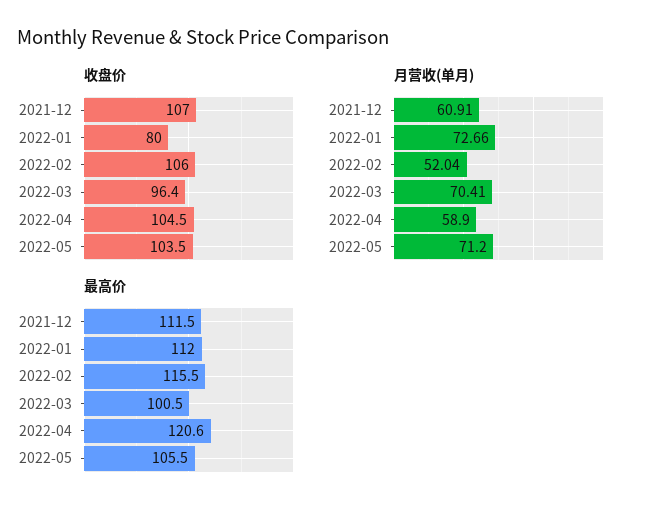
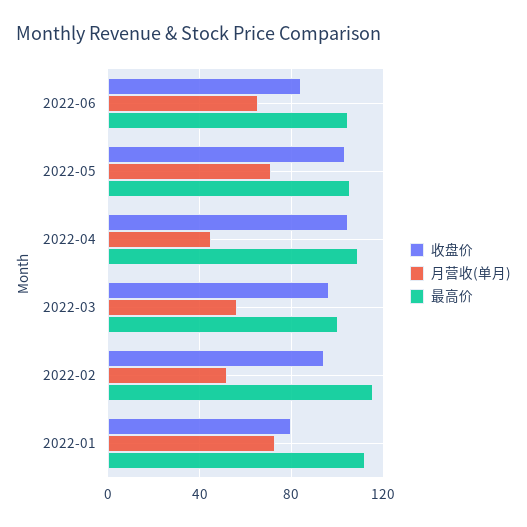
收盘价, 2021-12: 107 -> none
收盘价, 2022-02: 106 -> 95
月营收(单月), 2021-12: 60.91 -> none
月营收(单月), 2022-03: 70.41 -> 55
月营收(单月), 2022-04: 58.9 -> 45
最高价, 2021-12: 111.5 -> none
最高价, 2022-04: 120.6 -> 110
收盘价, 2022-06: none -> 85
月营收(单月), 2022-06: none -> 65
最高价, 2022-06: none -> 105

